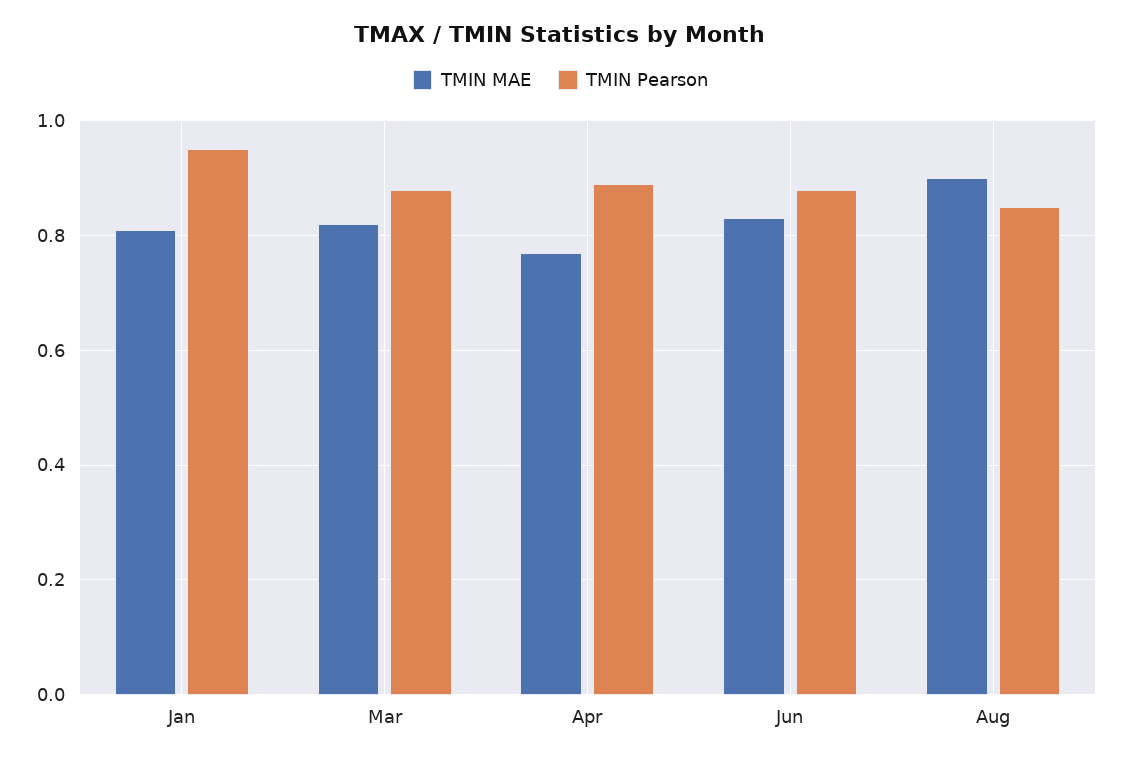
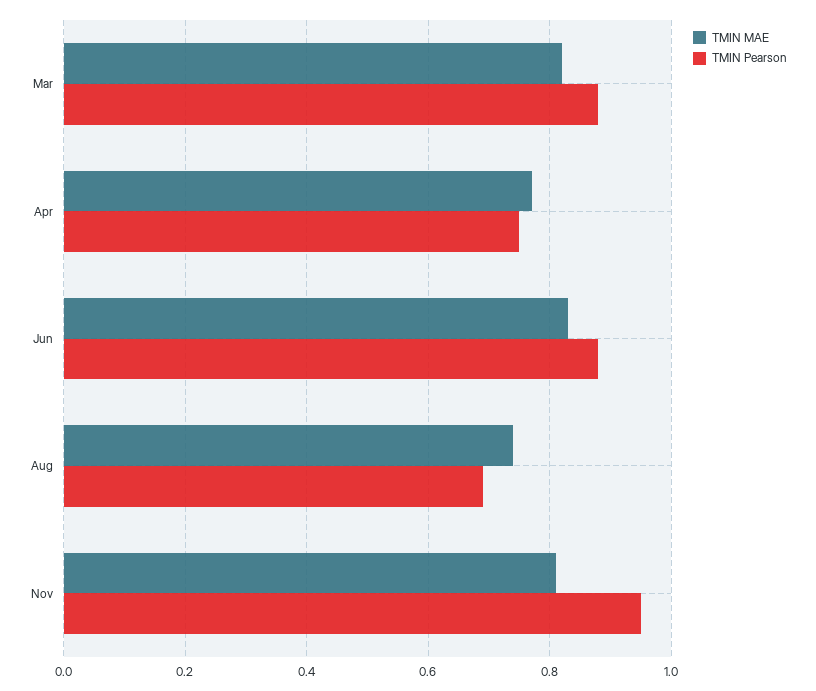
TMIN MAE, Jan: 0.8 -> none
TMIN Pearson, Jan: 0.95 -> none
TMIN Pearson, Apr: 0.9 -> 0.75
TMIN MAE, Aug: 0.9 -> 0.75
TMIN Pearson, Aug: 0.85 -> 0.7
TMIN MAE, Nov: none -> 0.8
TMIN Pearson, Nov: none -> 0.95

